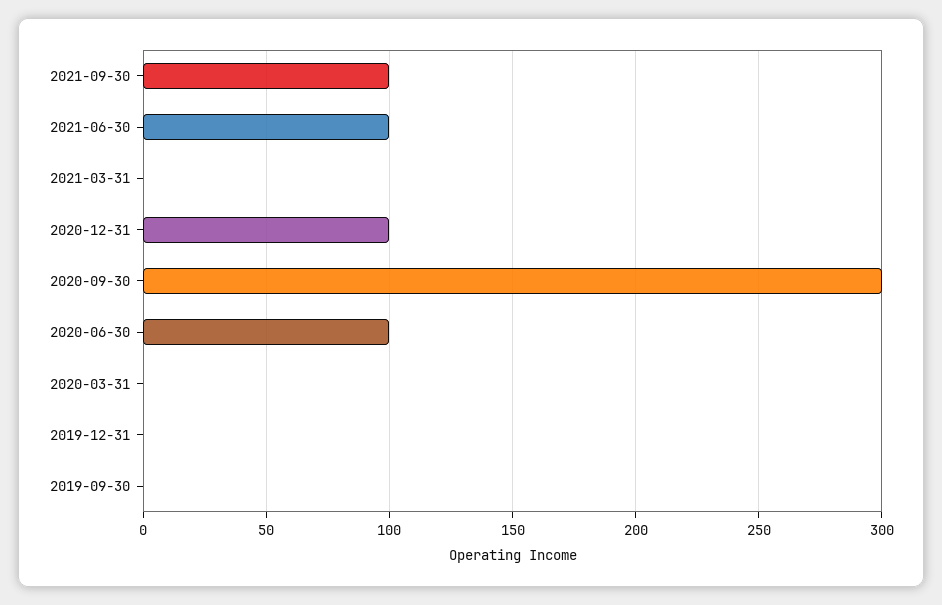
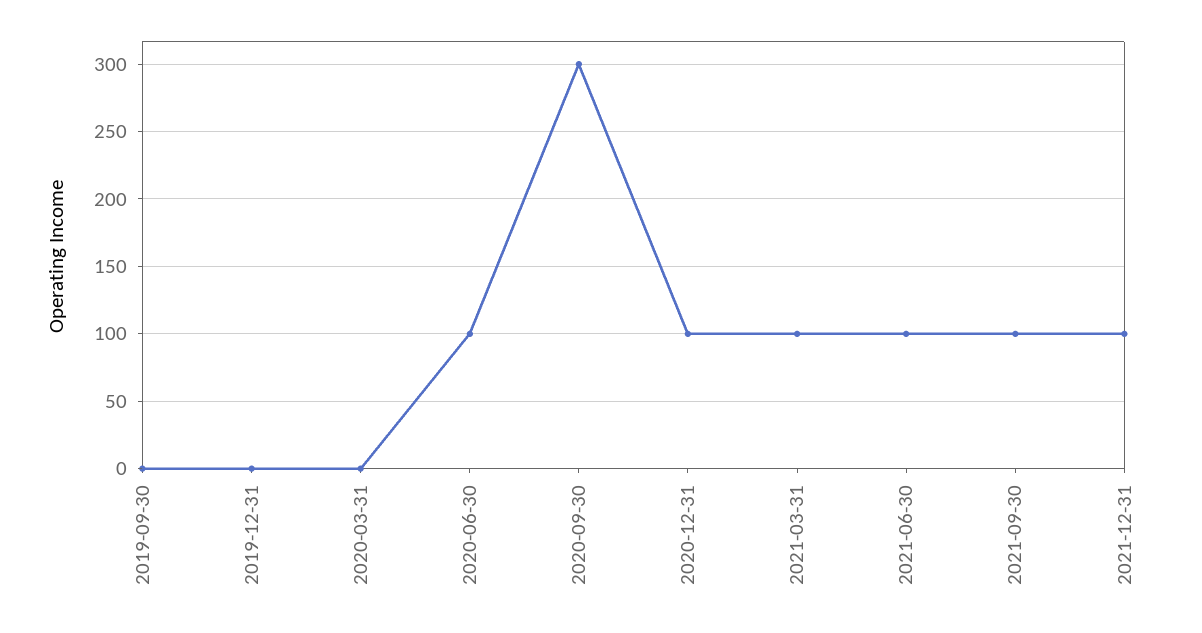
2021-03-31: 0 -> 100
2021-12-31: none -> 100

